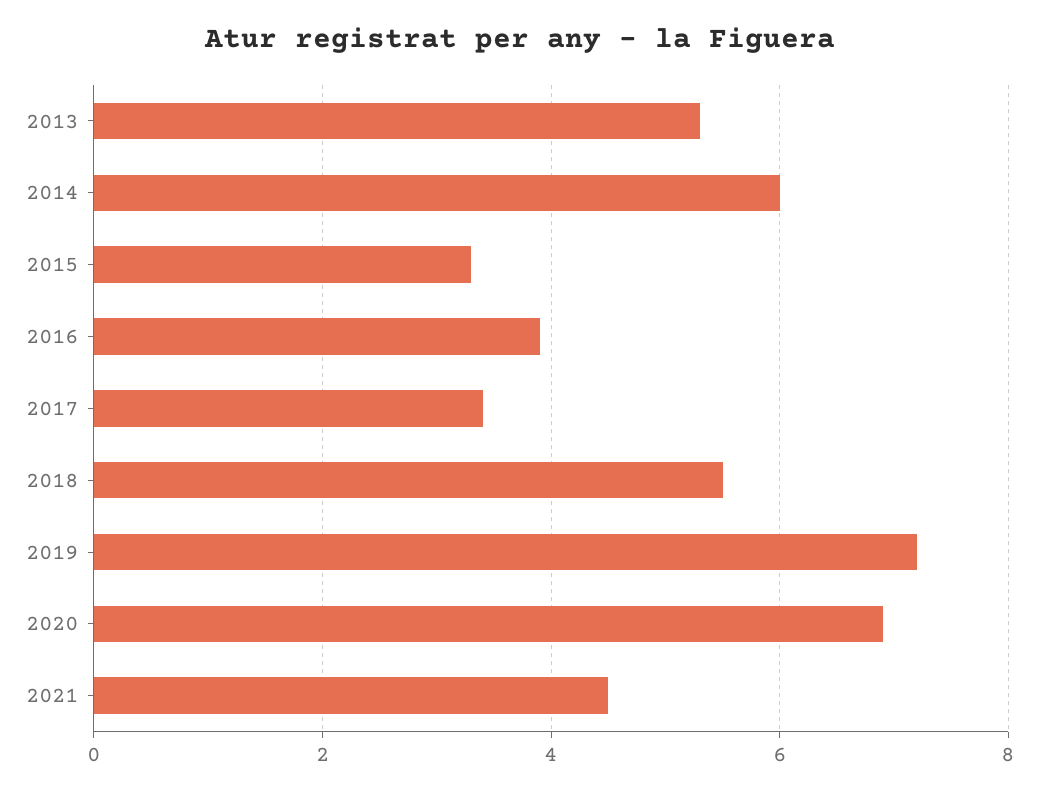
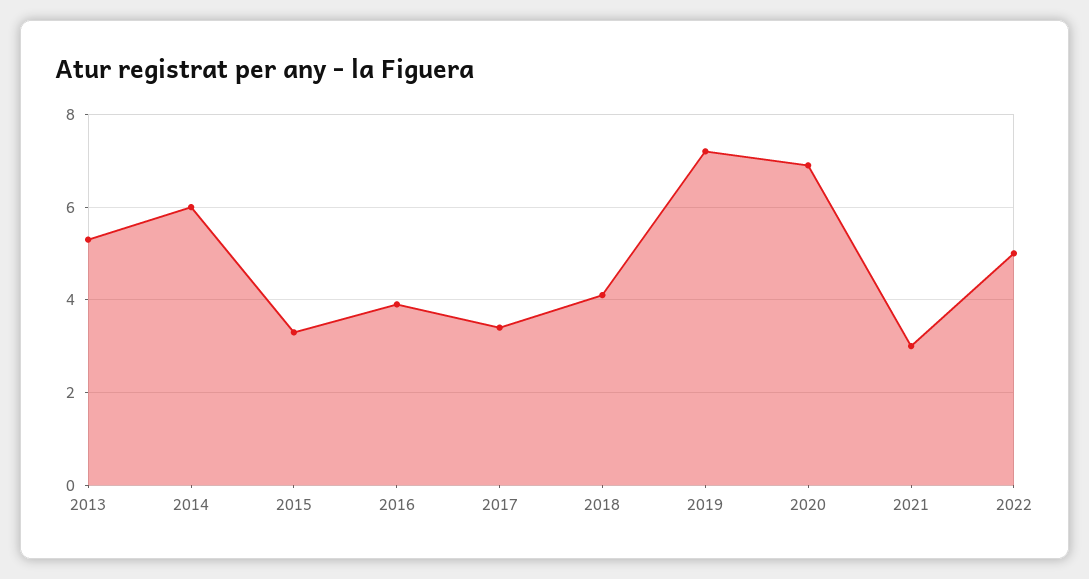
2018: 5.5 -> 4
2021: 4.5 -> 3
2022: none -> 5

